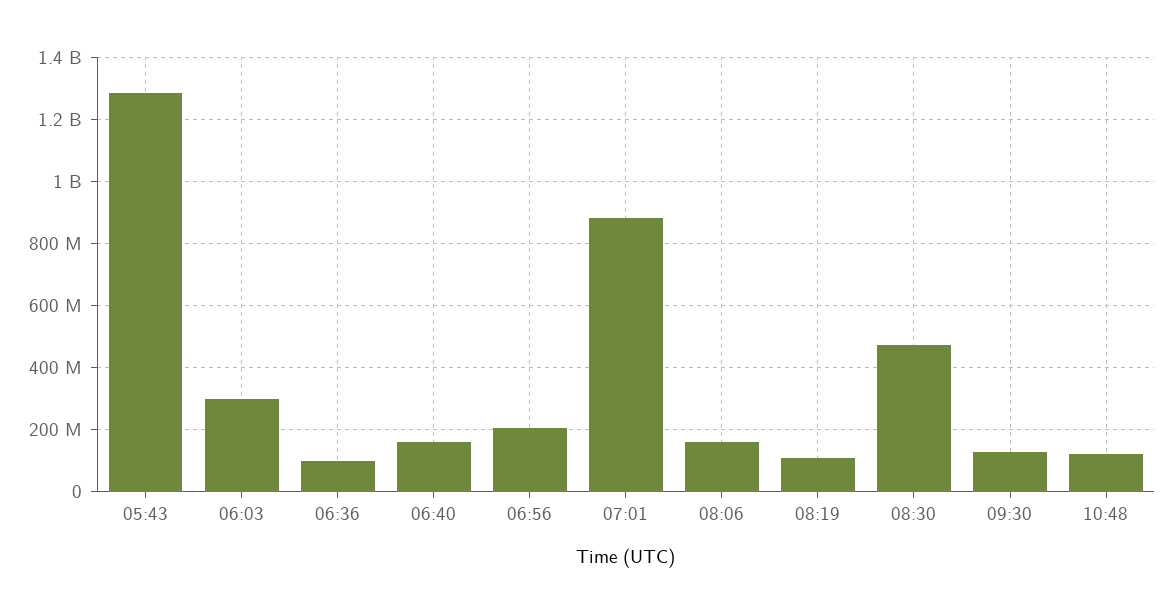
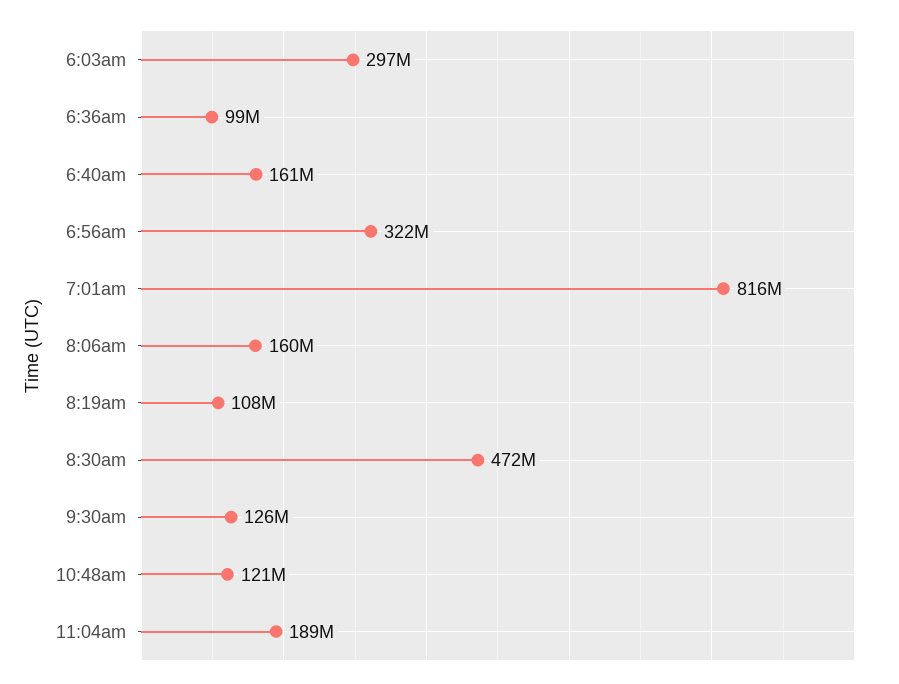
05:43: 1280000000 -> none
06:56: 200000000 -> 322000000
07:01: 880000000 -> 816000000
11:04am: none -> 189000000

